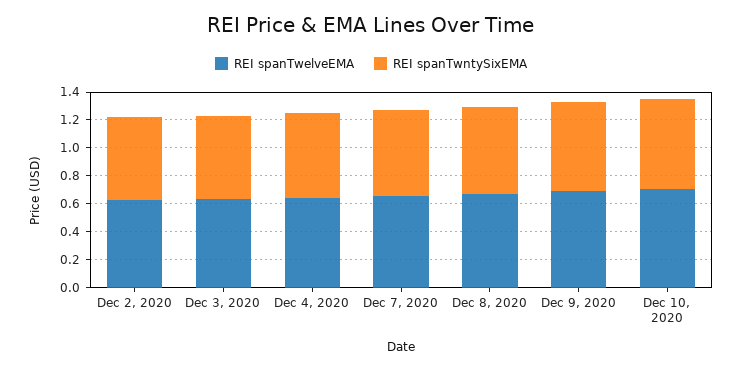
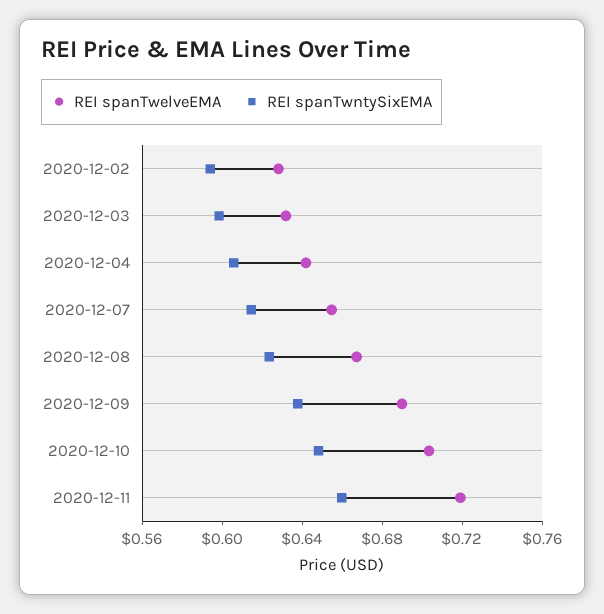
REI spanTwelveEMA, 2020-12-11: none -> 0.72
REI spanTwntySixEMA, 2020-12-11: none -> 0.66

